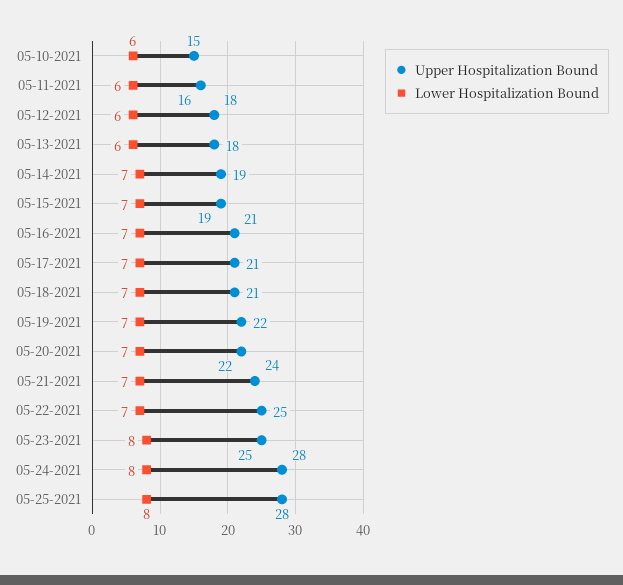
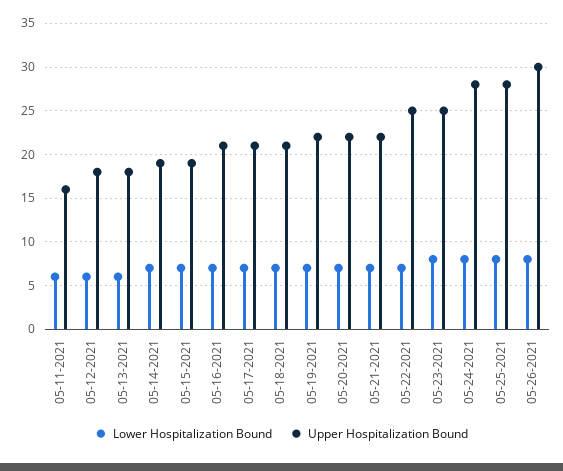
Upper Hospitalization Bound, 05-10-2021: 15 -> none
Lower Hospitalization Bound, 05-10-2021: 6 -> none
Upper Hospitalization Bound, 05-21-2021: 24 -> 22
Lower Hospitalization Bound, 05-26-2021: none -> 8
Upper Hospitalization Bound, 05-26-2021: none -> 30

